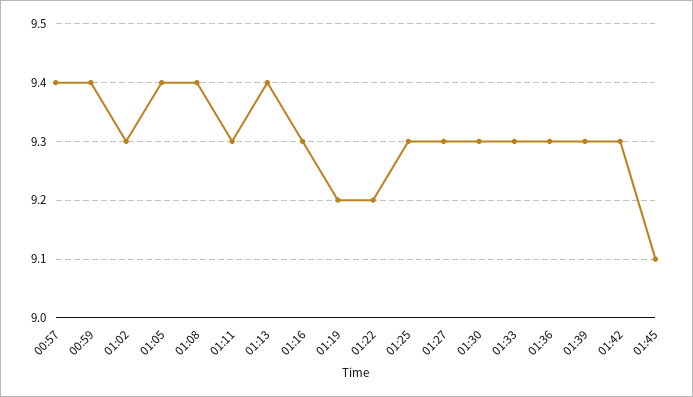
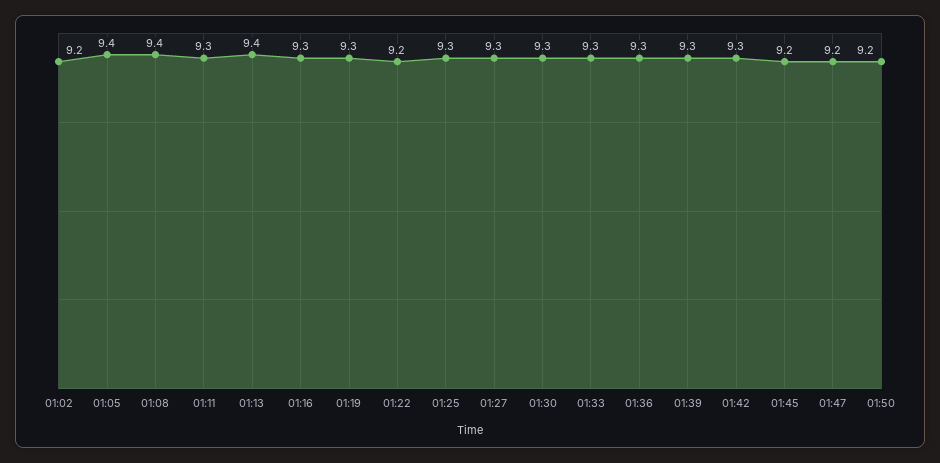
00:57: 9.4 -> none
00:59: 9.4 -> none
01:02: 9.3 -> 9.2
01:19: 9.2 -> 9.3
01:45: 9.1 -> 9.2
01:47: none -> 9.2
01:50: none -> 9.2

